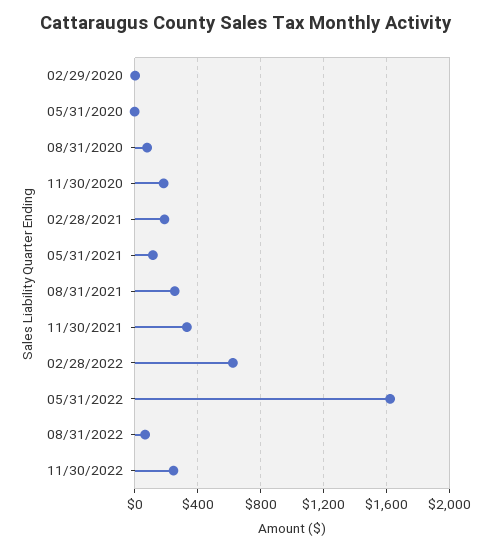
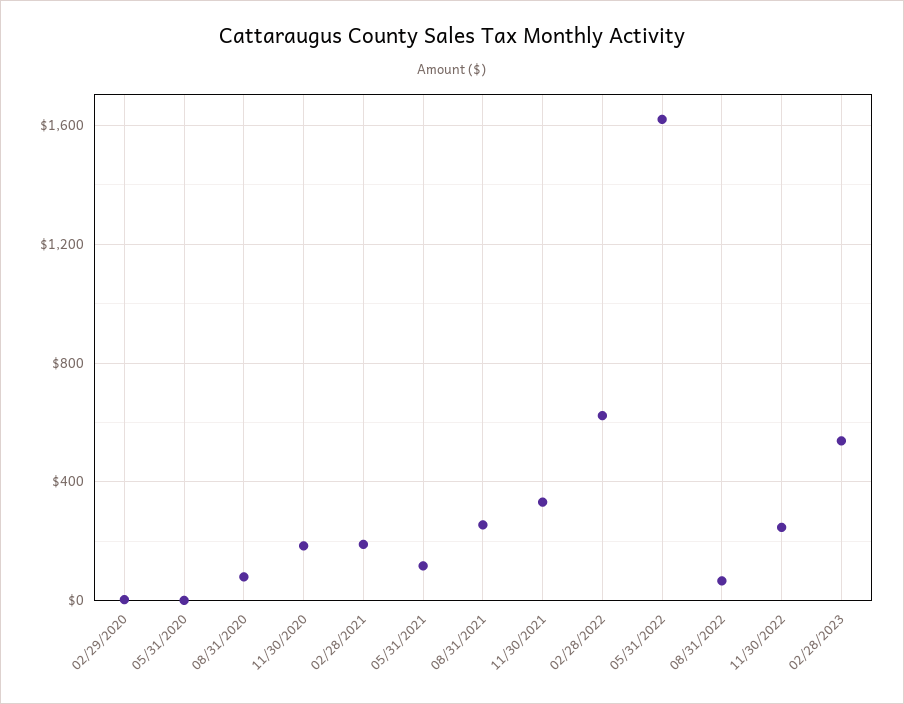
02/28/2023: none -> 550

